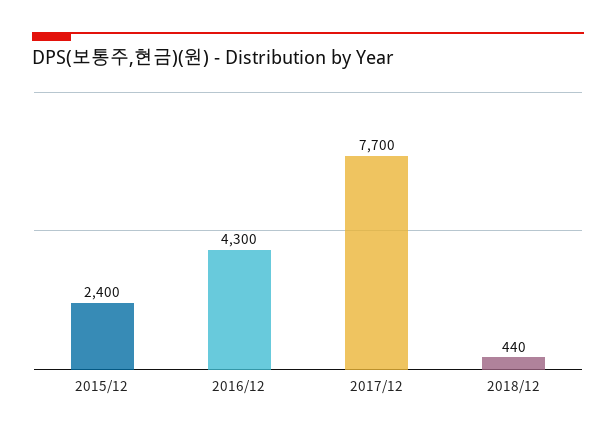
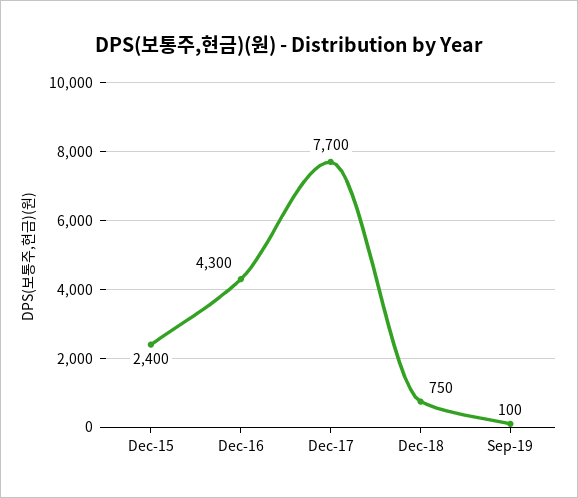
2018/12: 440 -> 750
Sep-19: none -> 100

